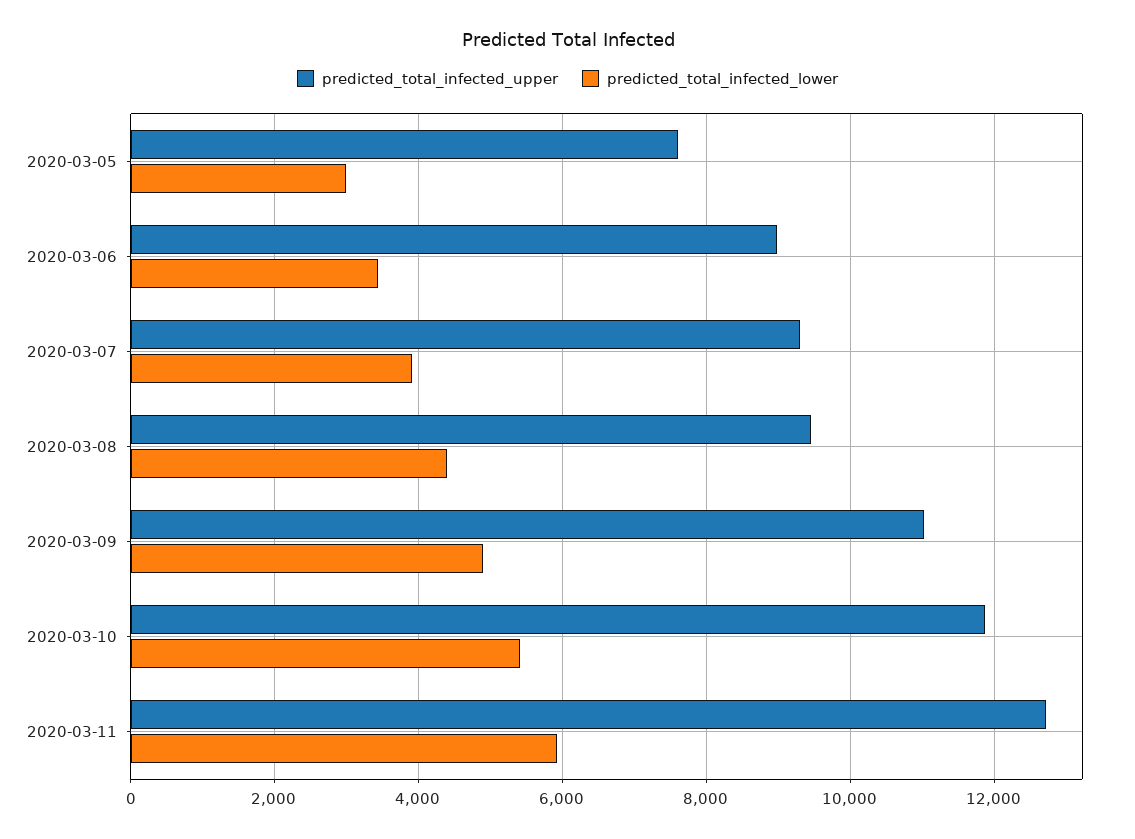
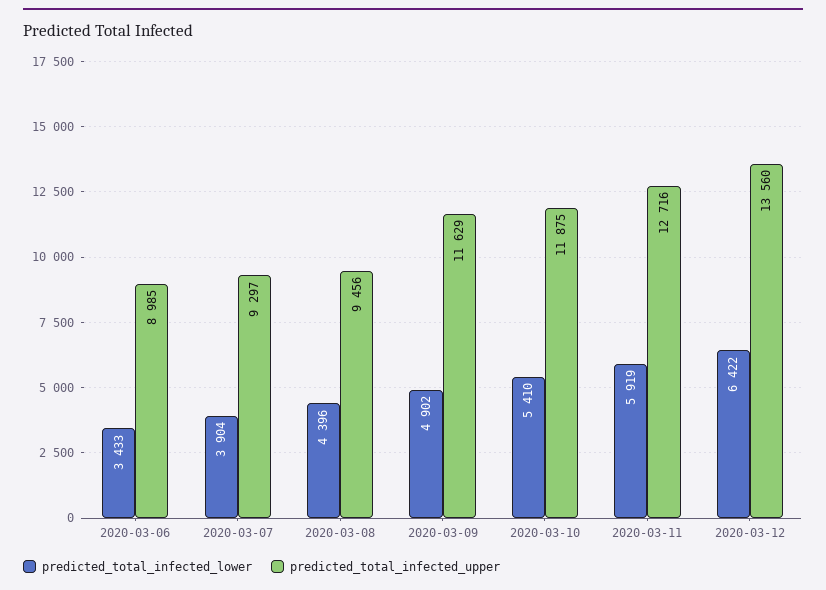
predicted_total_infected_upper, 2020-03-05: 7600 -> none
predicted_total_infected_lower, 2020-03-05: 3000 -> none
predicted_total_infected_upper, 2020-03-09: 11000 -> 11629
predicted_total_infected_lower, 2020-03-12: none -> 6422
predicted_total_infected_upper, 2020-03-12: none -> 13560

